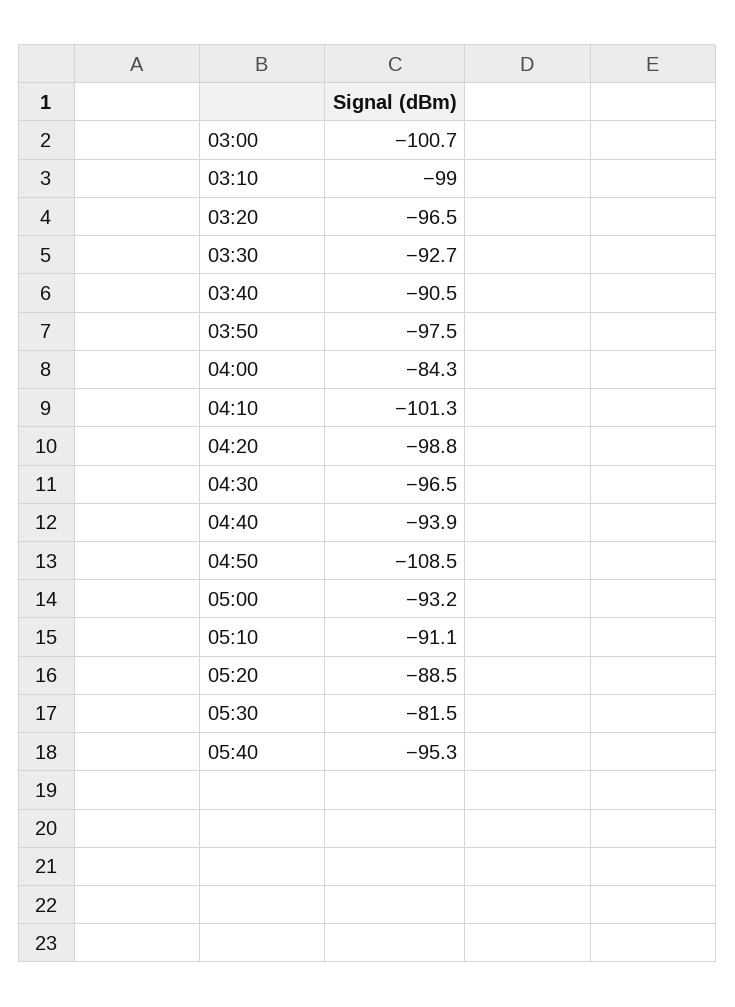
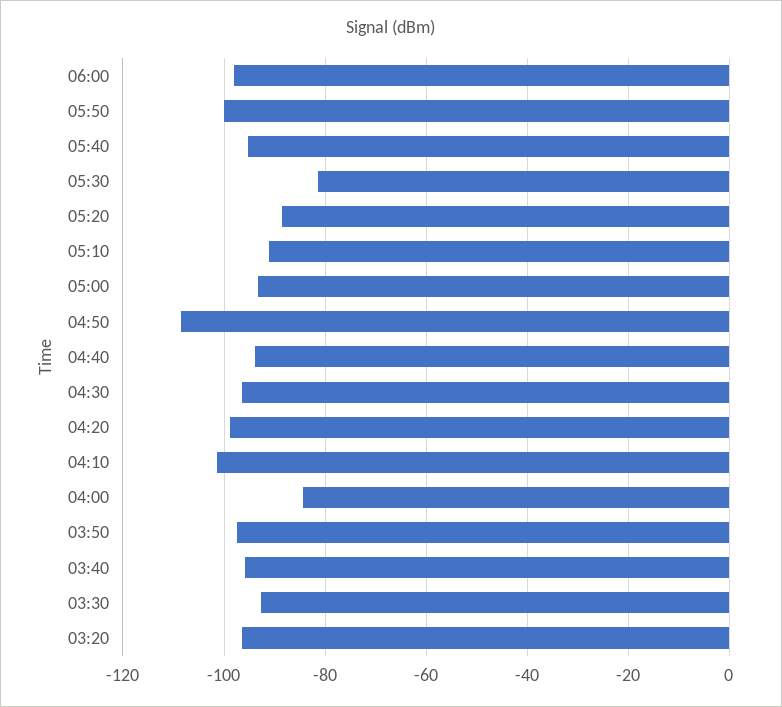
03:00: -100.7 -> none
03:10: -99 -> none
03:40: -90.5 -> -96
06:00: none -> -98
05:50: none -> -100

